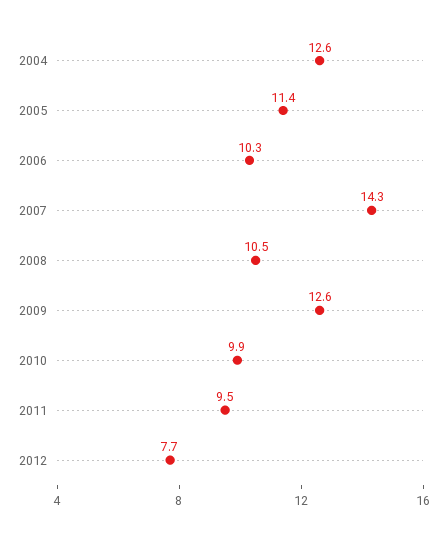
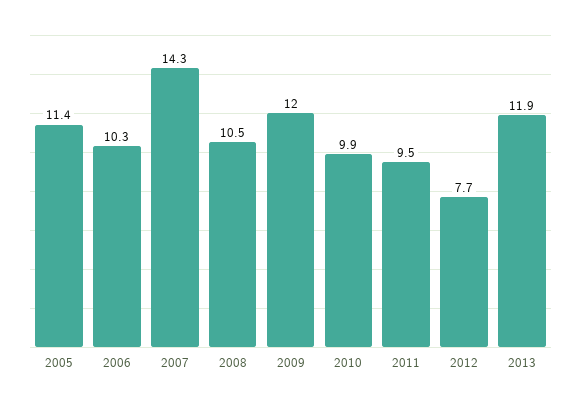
2004: 12.6 -> none
2009: 12.6 -> 12
2013: none -> 11.9

